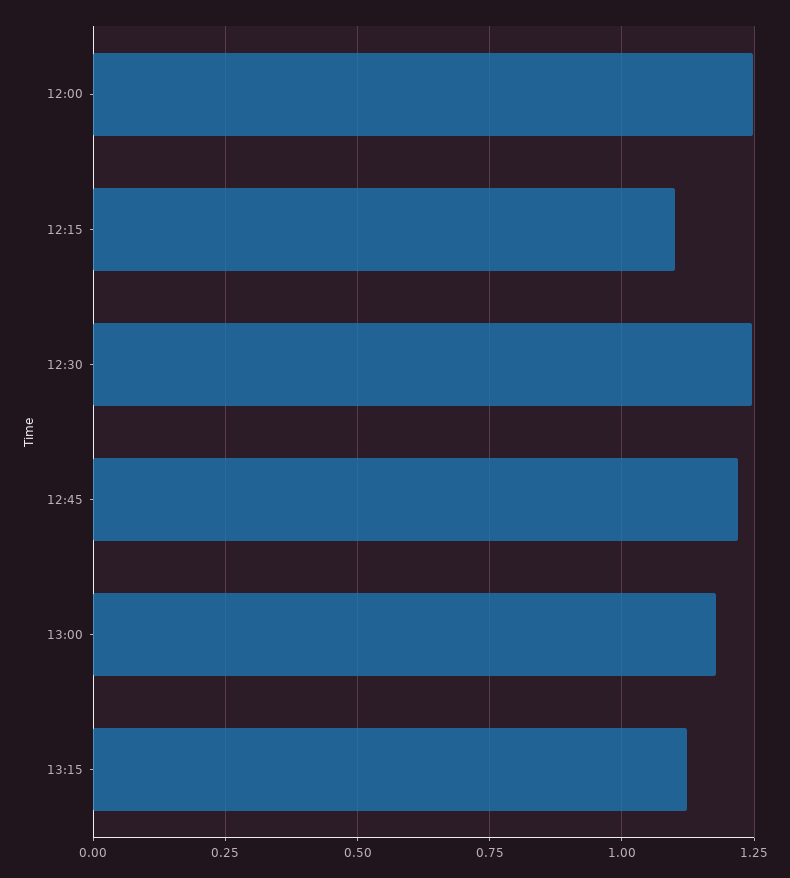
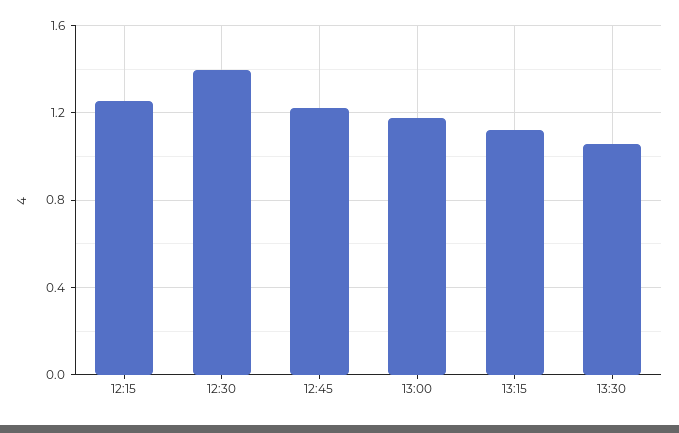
12:00: 1.25 -> none
12:15: 1.1 -> 1.25
12:30: 1.25 -> 1.4
13:30: none -> 1.05

